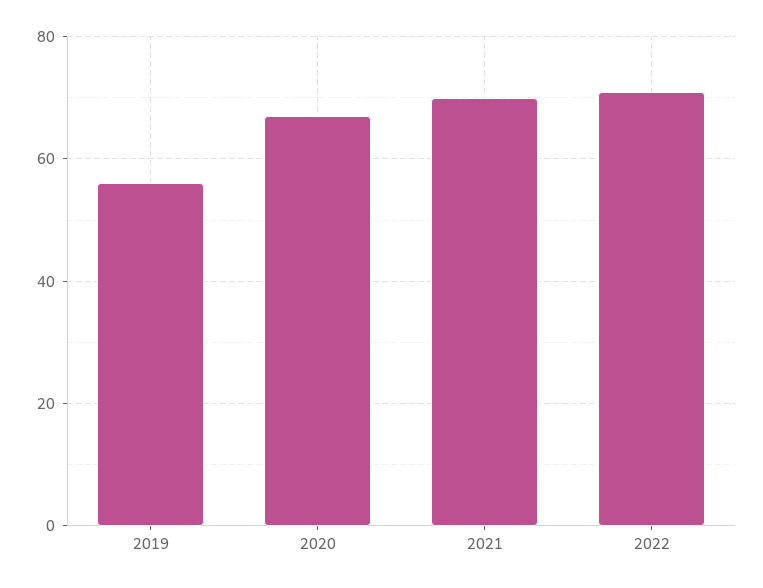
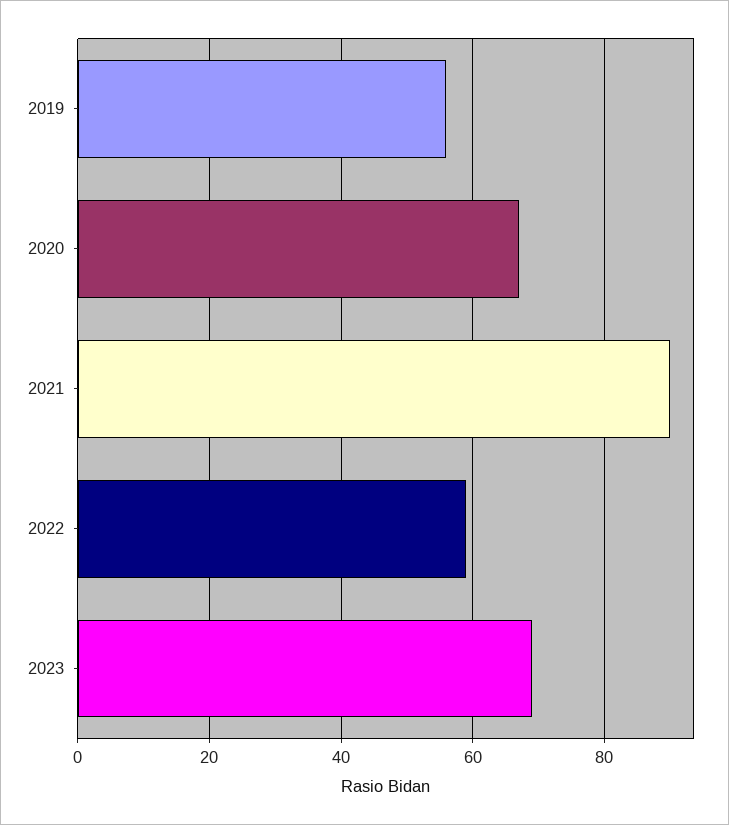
2021: 70 -> 90
2022: 70 -> 60
2023: none -> 70

